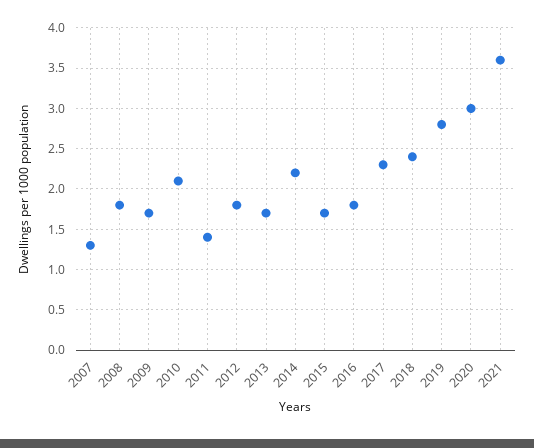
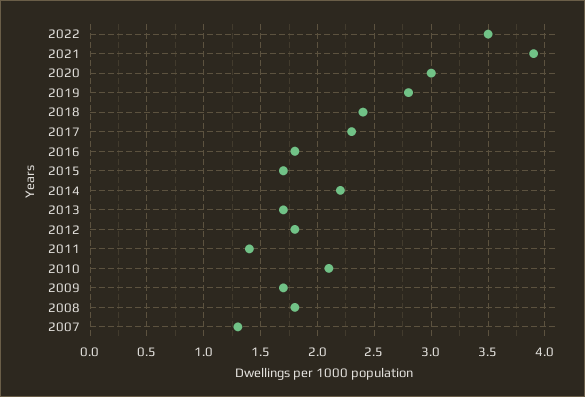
2021: 3.6 -> 3.9
2022: none -> 3.5

